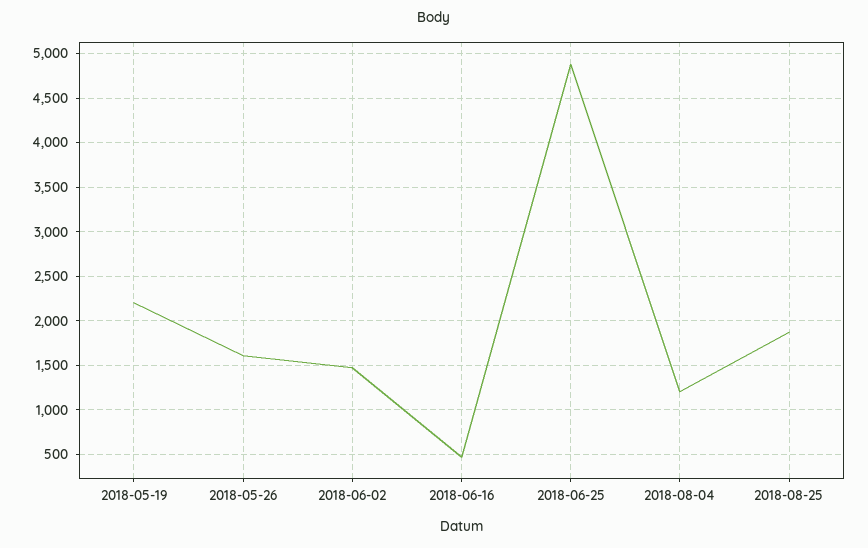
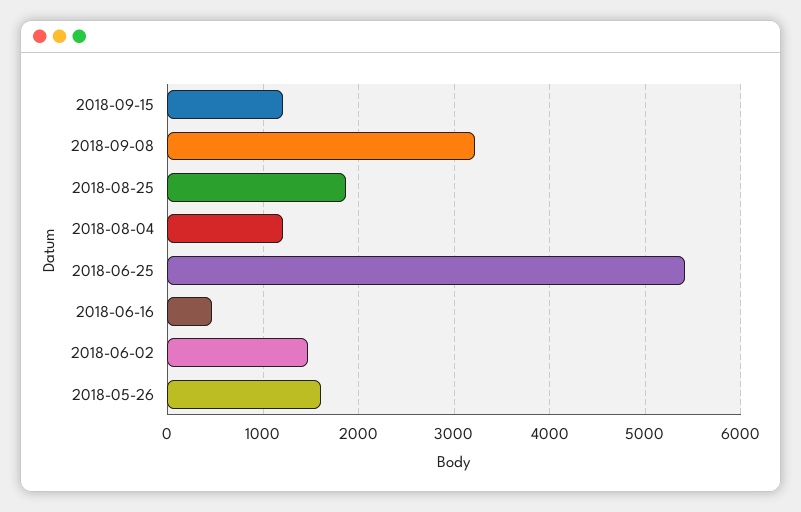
2018-05-19: 2200 -> none
2018-06-25: 4900 -> 5400
2018-09-15: none -> 1200
2018-09-08: none -> 3200

